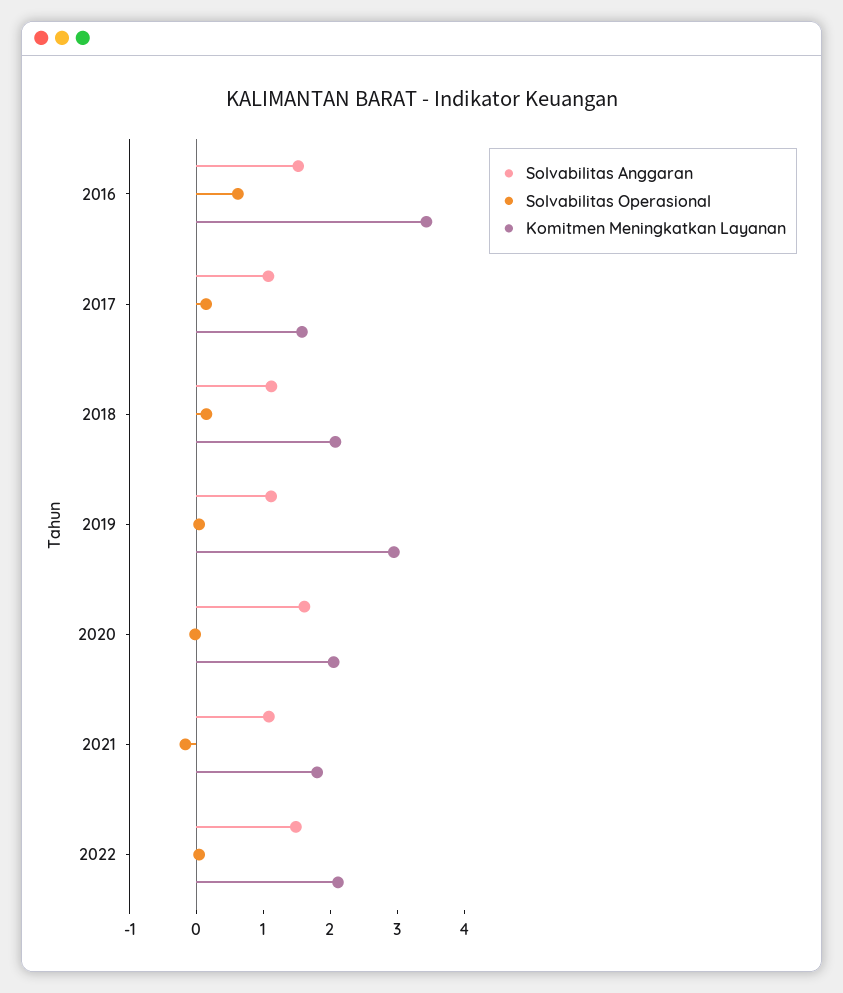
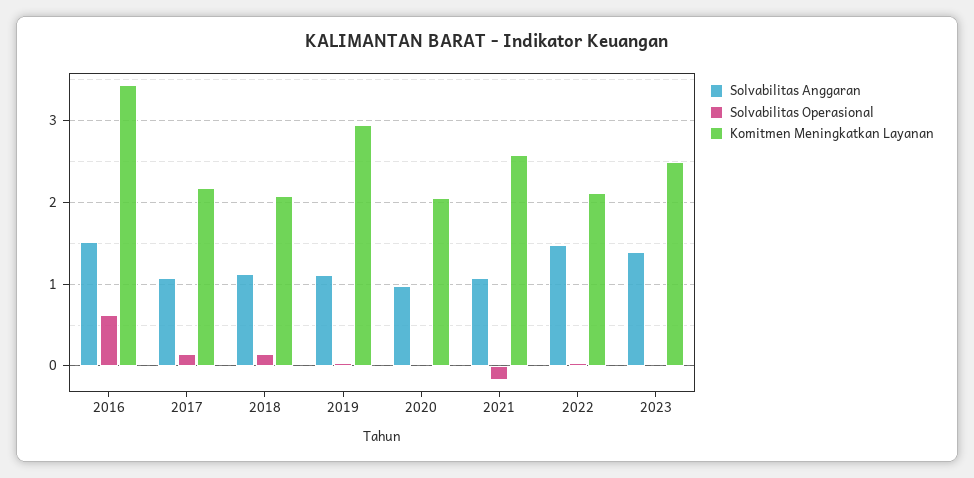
Komitmen Meningkatkan Layanan, 2017: 1.6 -> 2.2
Solvabilitas Anggaran, 2020: 1.6 -> 1
Komitmen Meningkatkan Layanan, 2021: 1.8 -> 2.6
Solvabilitas Anggaran, 2023: none -> 1.4
Solvabilitas Operasional, 2023: none -> 0
Komitmen Meningkatkan Layanan, 2023: none -> 2.5

